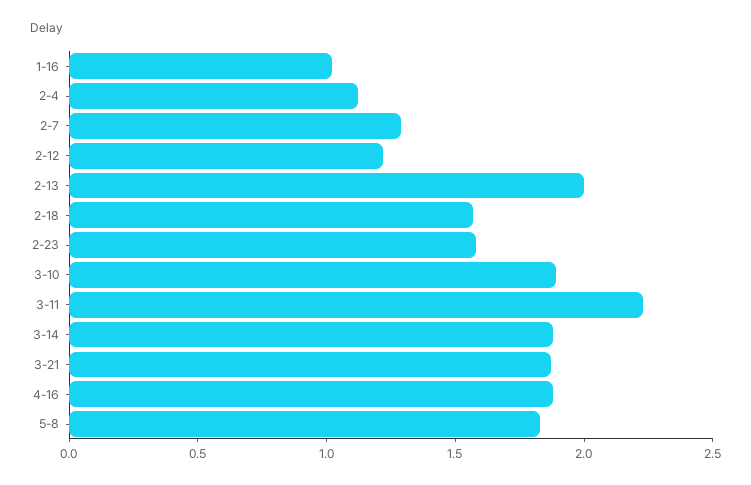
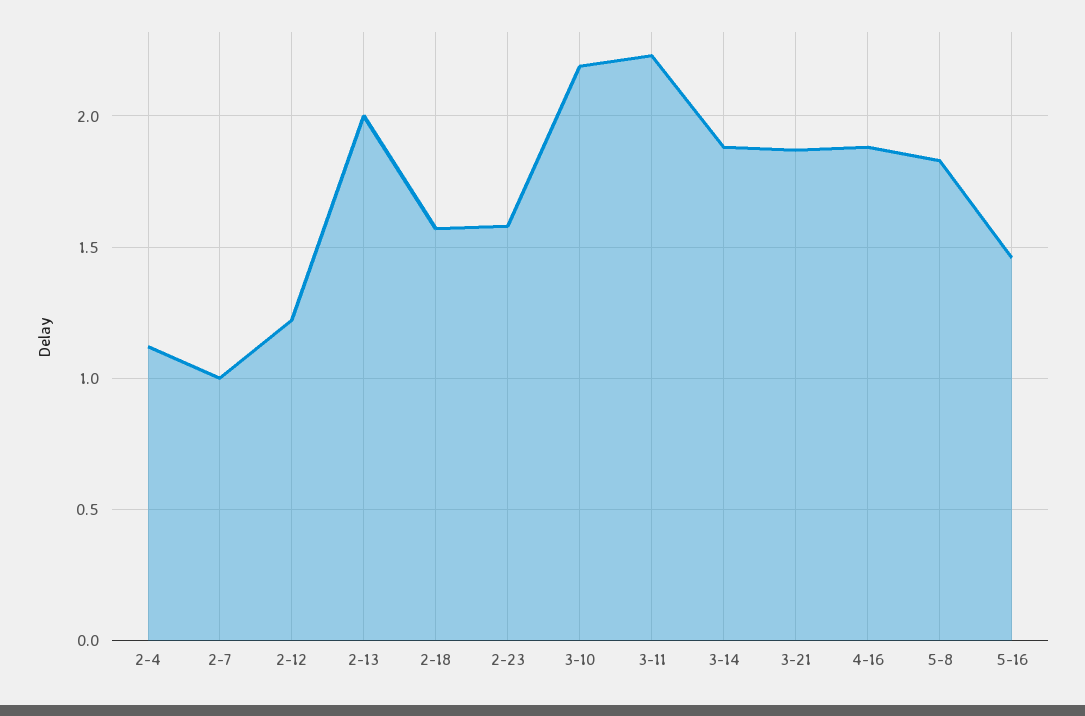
1-16: 1 -> none
2-7: 1.3 -> 1
3-10: 1.9 -> 2.2
5-16: none -> 1.45

